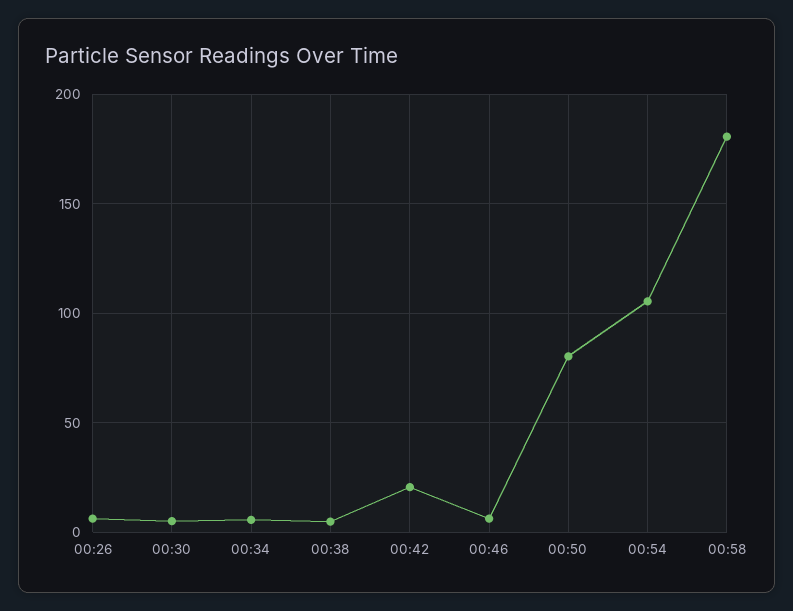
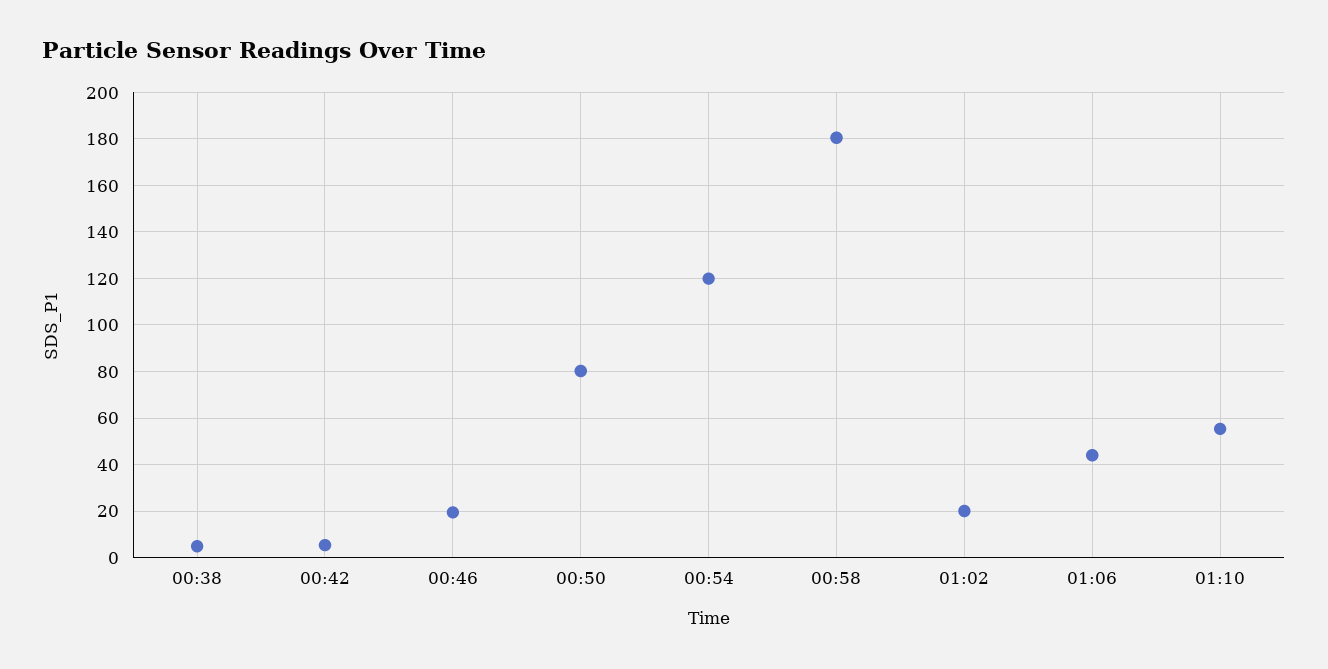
00:26: 5 -> none
00:30: 5 -> none
00:34: 5 -> none
00:42: 20 -> 5
00:46: 5 -> 20
00:54: 105 -> 120
01:02: none -> 20
01:06: none -> 45
01:10: none -> 55

